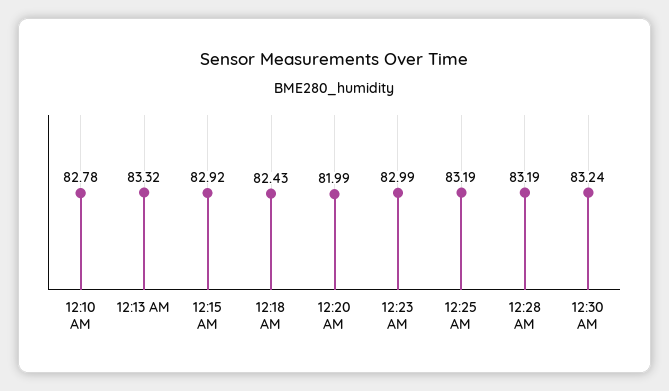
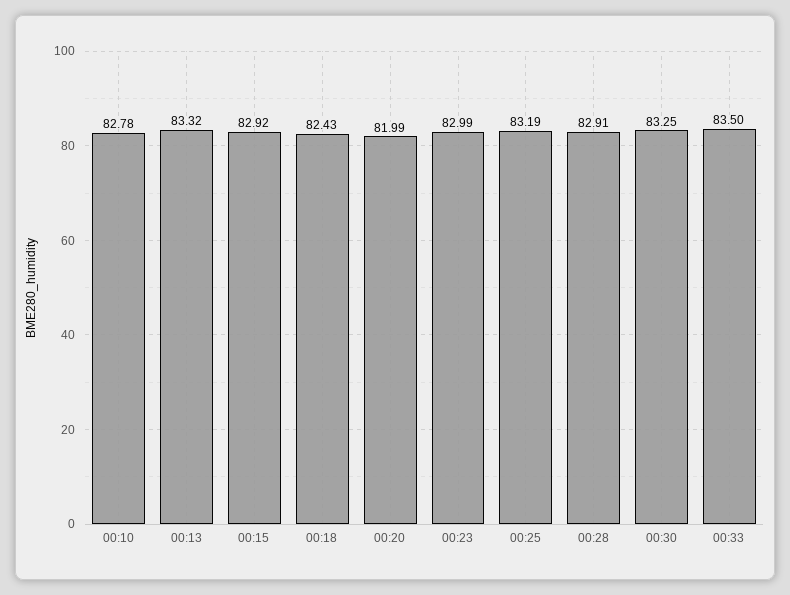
12:28 AM: 83.19 -> 82.91
12:30 AM: 83.24 -> 83.25
00:33: none -> 83.5

